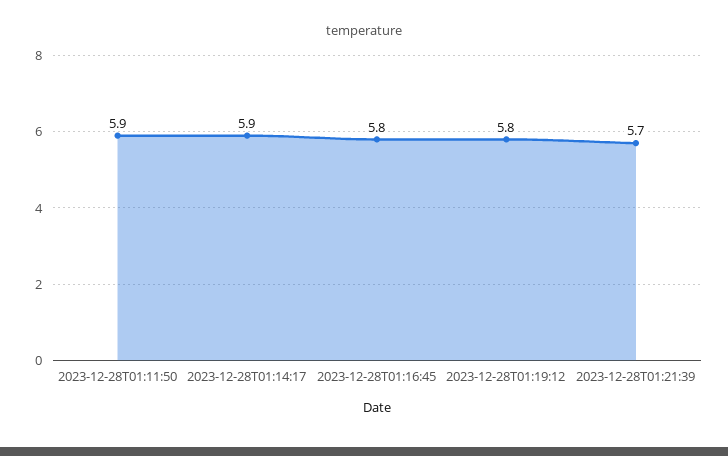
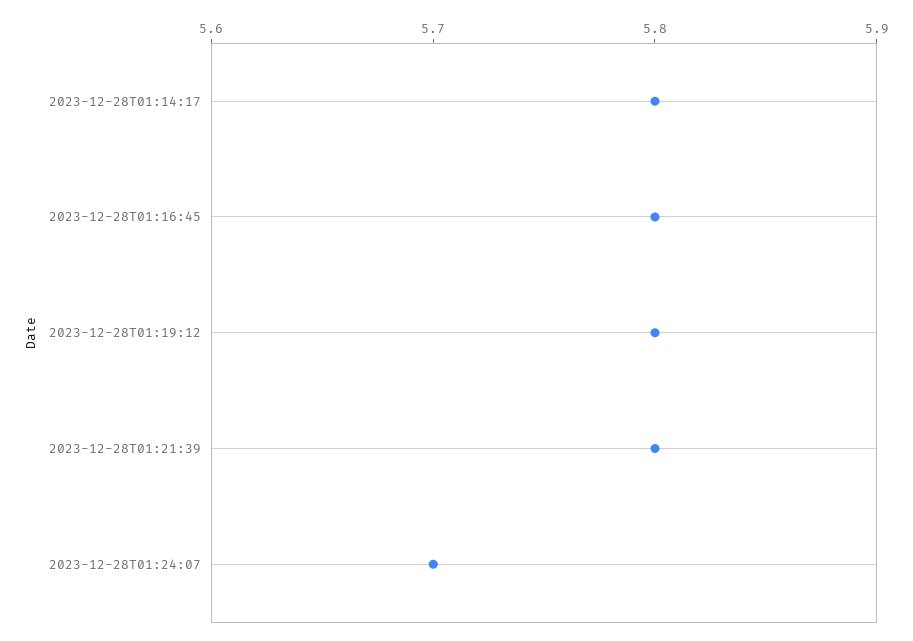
2023-12-28T01:11:50: 5.9 -> none
2023-12-28T01:14:17: 5.9 -> 5.8
2023-12-28T01:21:39: 5.7 -> 5.8
2023-12-28T01:24:07: none -> 5.7

